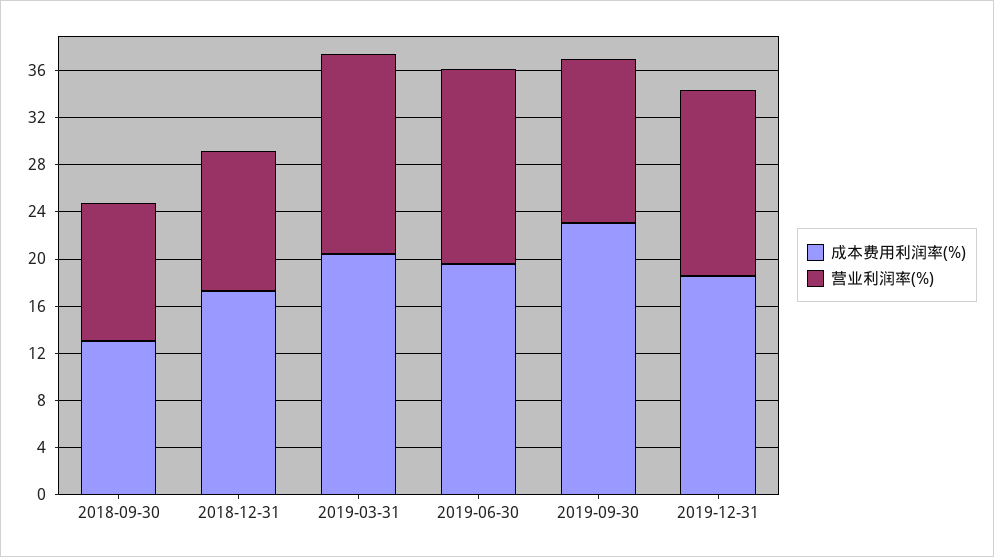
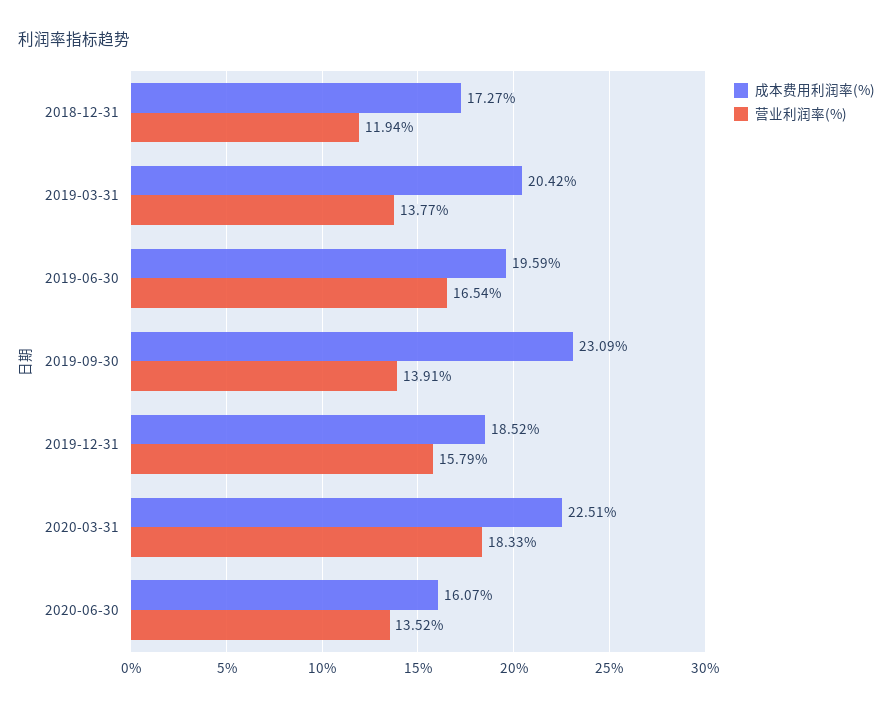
成本费用利润率(%), 2018-09-30: 13 -> none
营业利润率(%), 2018-09-30: 12 -> none
营业利润率(%), 2019-03-31: 17 -> 13.77
成本费用利润率(%), 2020-03-31: none -> 22.51
营业利润率(%), 2020-03-31: none -> 18.33
成本费用利润率(%), 2020-06-30: none -> 16.07
营业利润率(%), 2020-06-30: none -> 13.52

